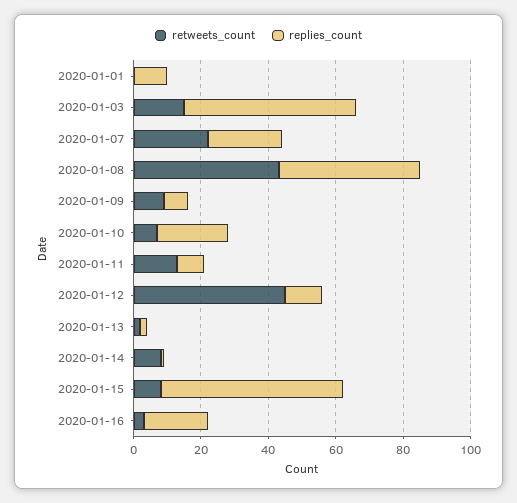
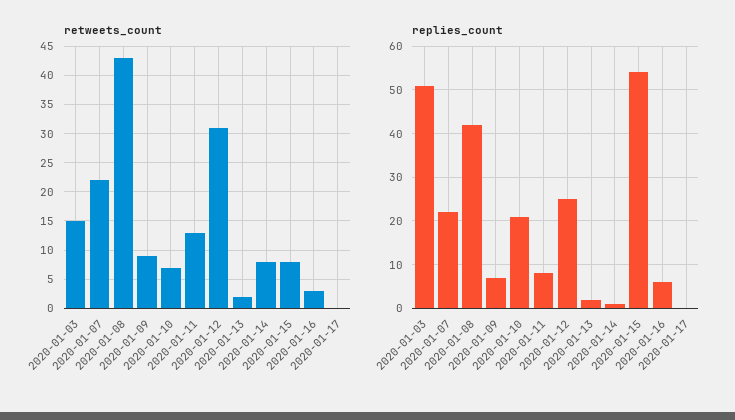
retweets_count, 2020-01-01: 0 -> none
replies_count, 2020-01-01: 10 -> none
retweets_count, 2020-01-12: 45 -> 30
replies_count, 2020-01-12: 10 -> 25
replies_count, 2020-01-16: 20 -> 5
retweets_count, 2020-01-17: none -> 0
replies_count, 2020-01-17: none -> 0

